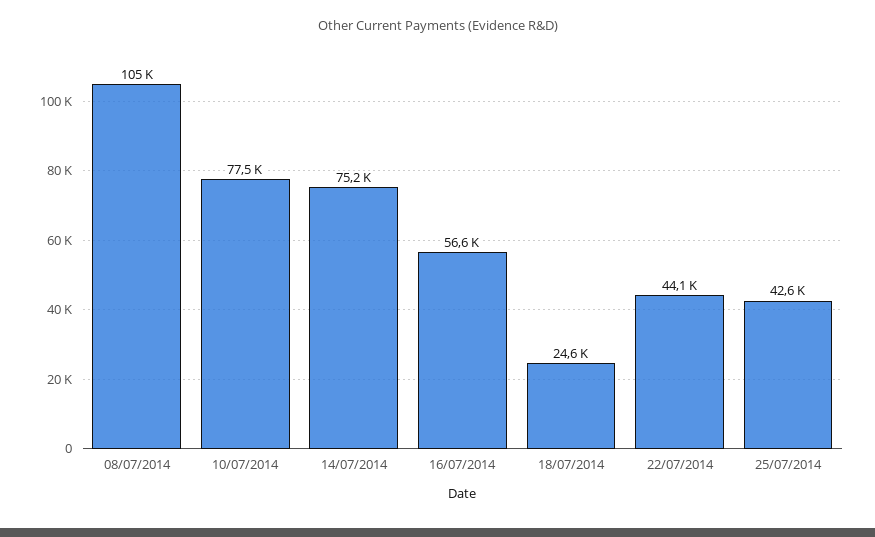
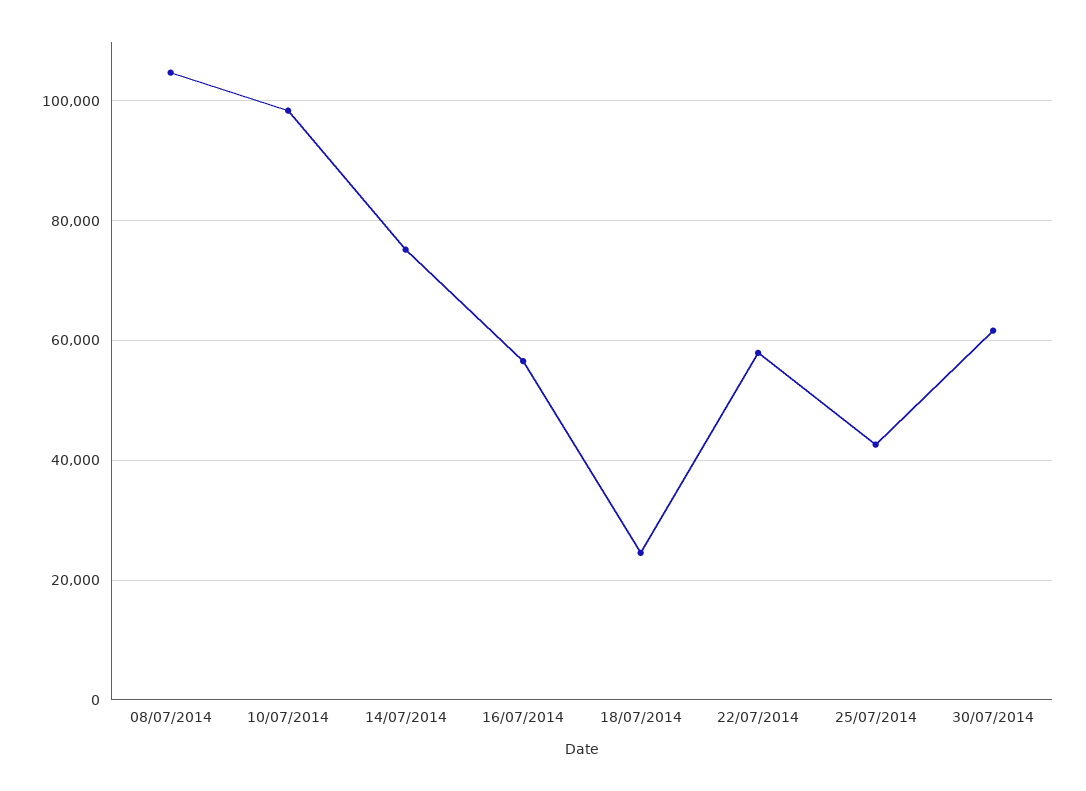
10/07/2014: 77500 -> 98000
22/07/2014: 44100 -> 58000
30/07/2014: none -> 62000

